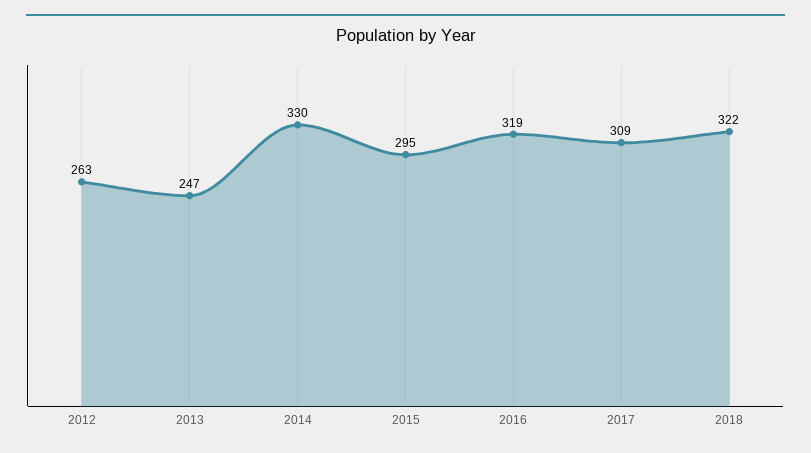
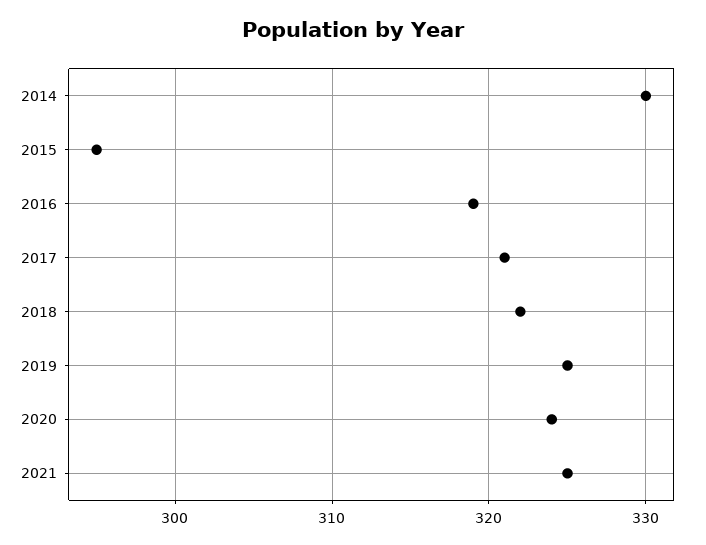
2012: 263 -> none
2013: 247 -> none
2017: 309 -> 321
2019: none -> 325
2020: none -> 324
2021: none -> 325

